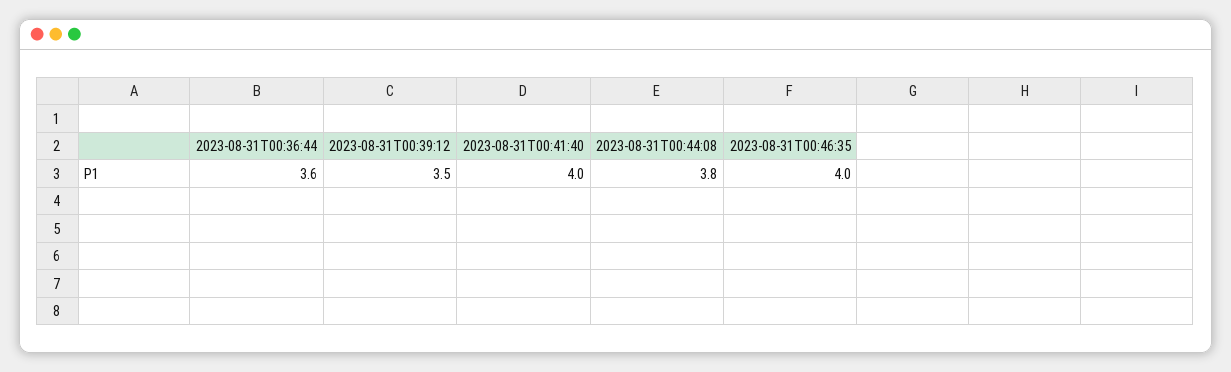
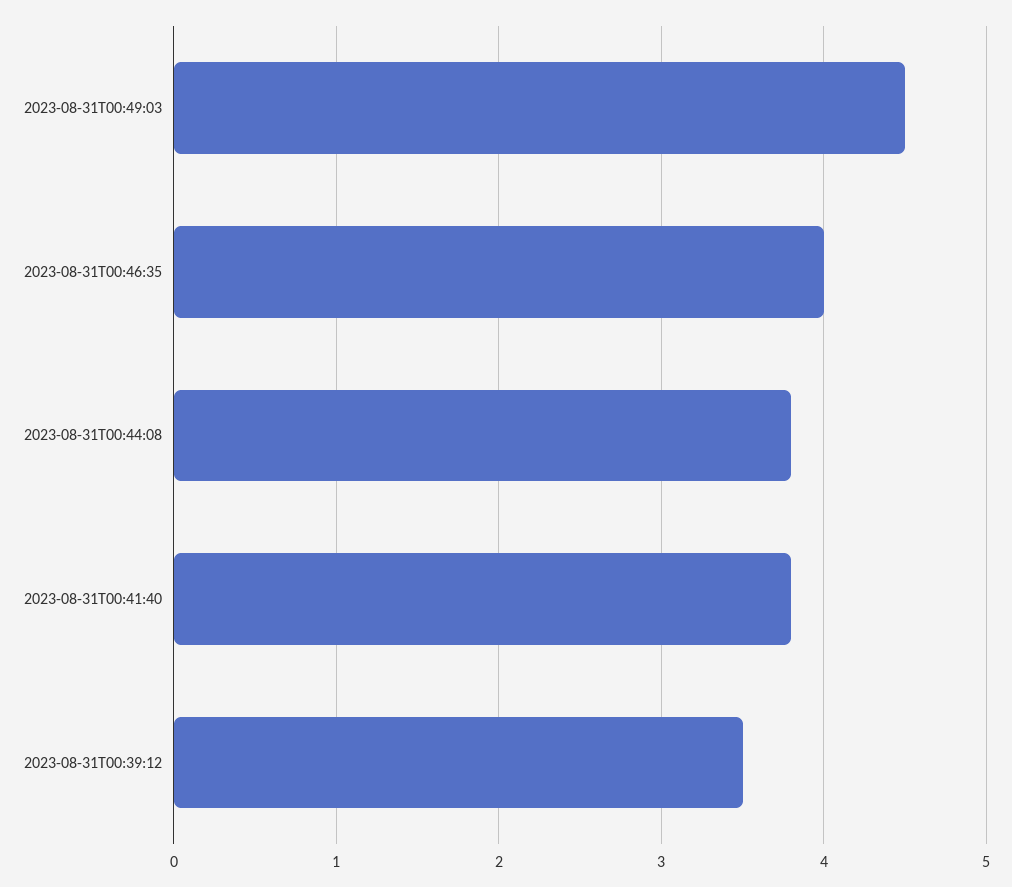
2023-08-31T00:36:44: 3.6 -> none
2023-08-31T00:41:40: 4 -> 3.8
2023-08-31T00:49:03: none -> 4.5

